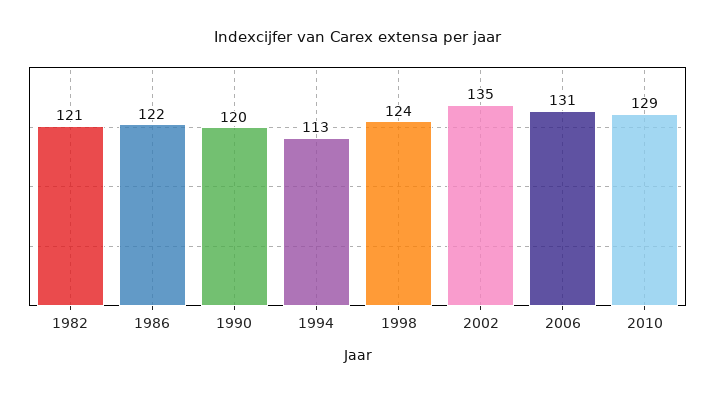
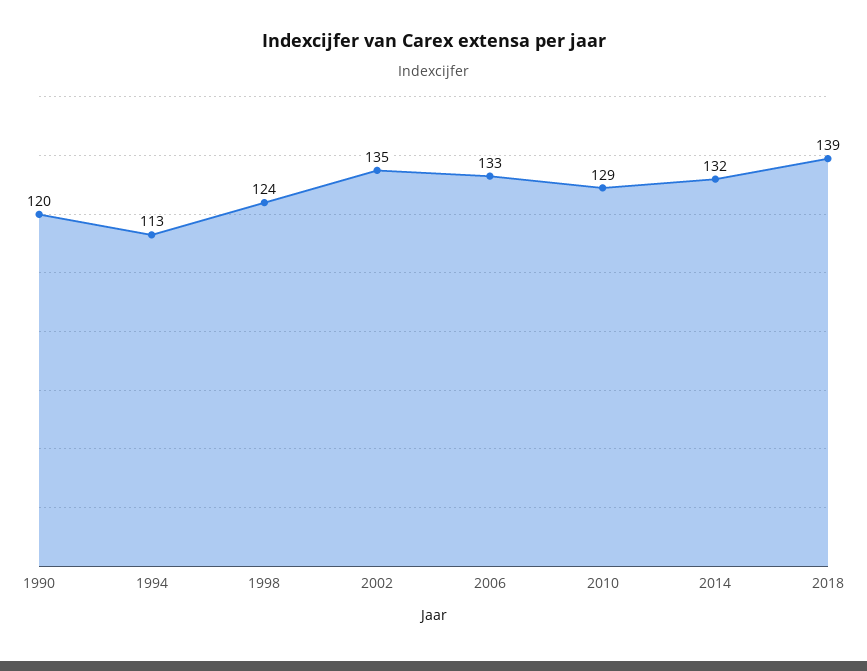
1982: 121 -> none
1986: 122 -> none
2006: 131 -> 133
2014: none -> 132
2018: none -> 139

